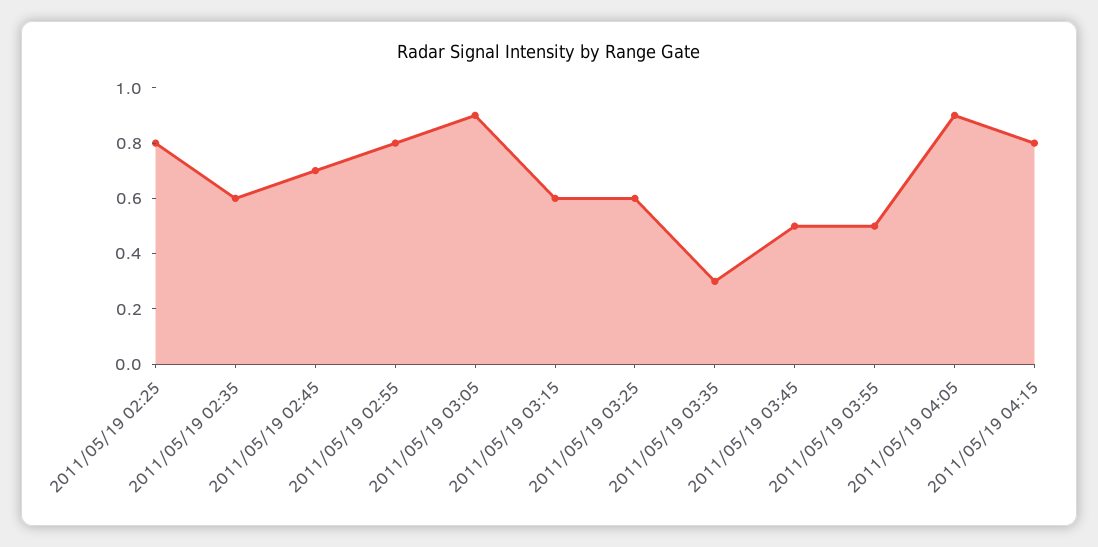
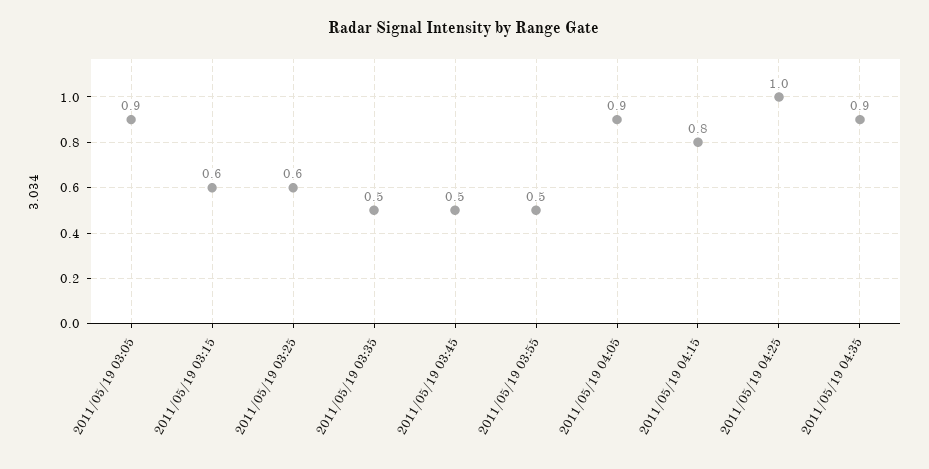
2011/05/19 02:25: 0.8 -> none
2011/05/19 02:35: 0.6 -> none
2011/05/19 02:45: 0.7 -> none
2011/05/19 02:55: 0.8 -> none
2011/05/19 03:35: 0.3 -> 0.5
2011/05/19 04:25: none -> 1
2011/05/19 04:35: none -> 0.9

